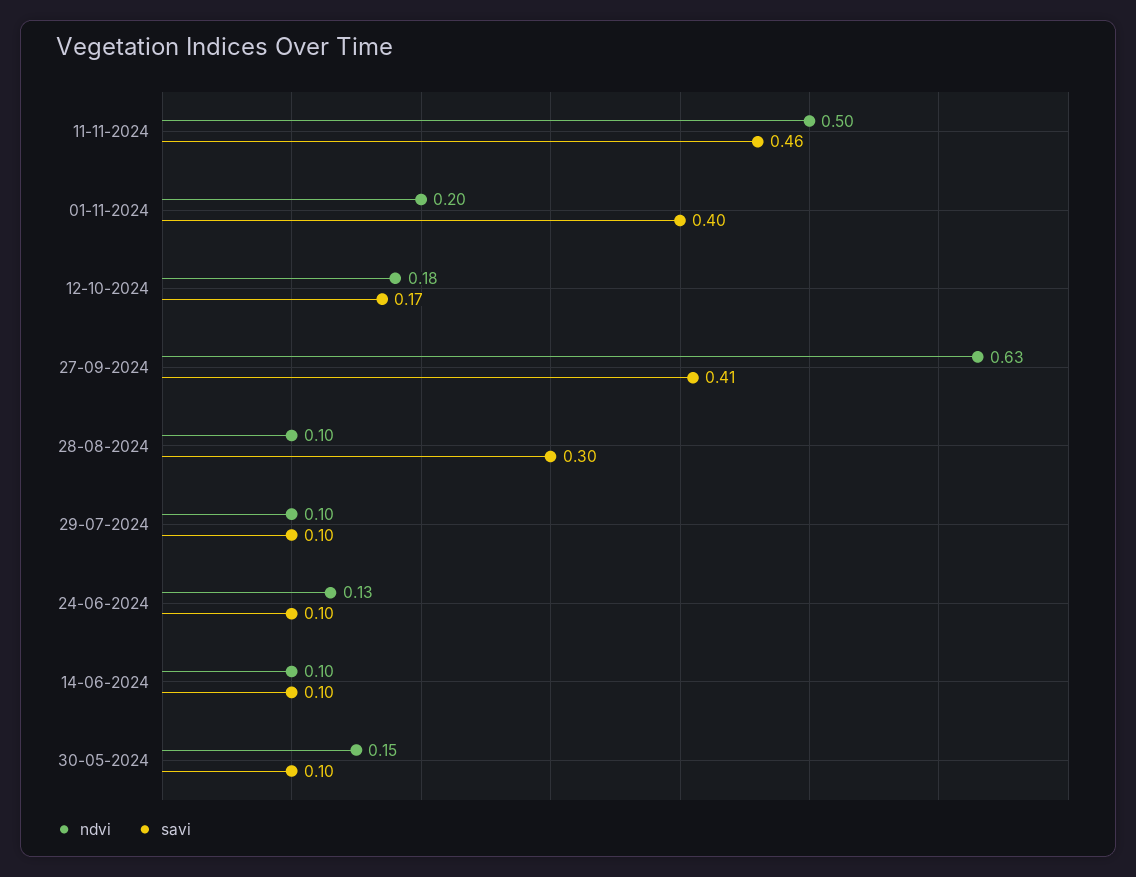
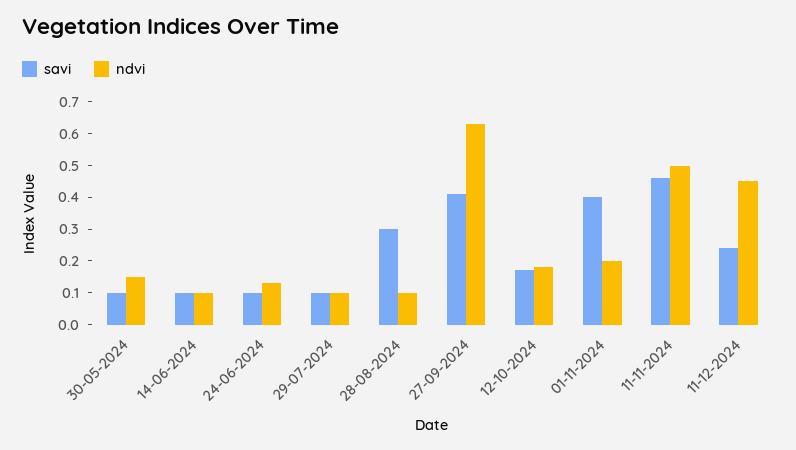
savi, 11-12-2024: none -> 0.25
ndvi, 11-12-2024: none -> 0.45

